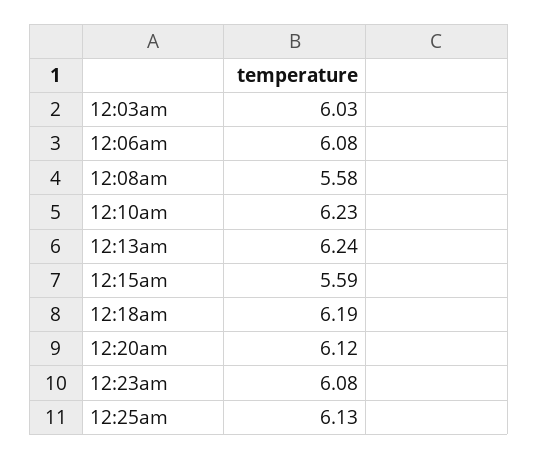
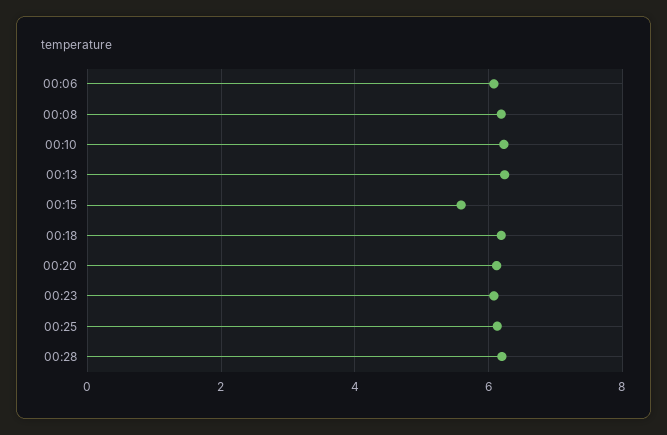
12:03am: 6.03 -> none
12:08am: 5.58 -> 6.2
00:28: none -> 6.2

